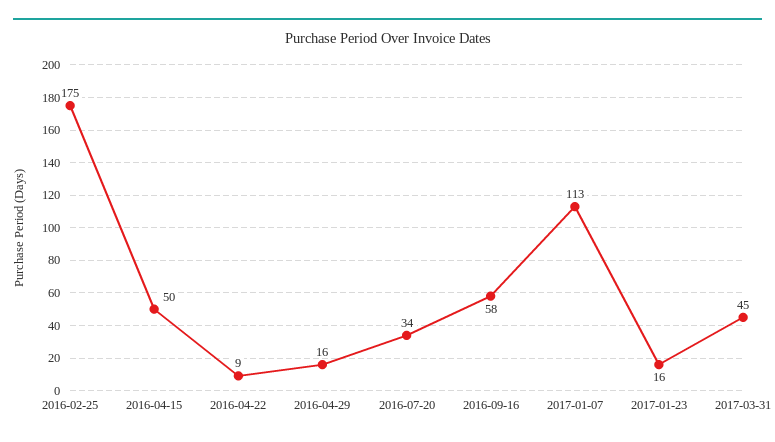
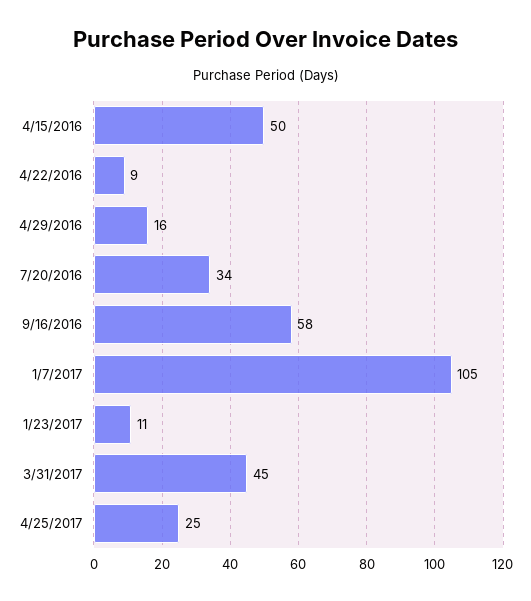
2016-02-25: 175 -> none
2017-01-07: 113 -> 105
2017-01-23: 16 -> 11
4/25/2017: none -> 25

